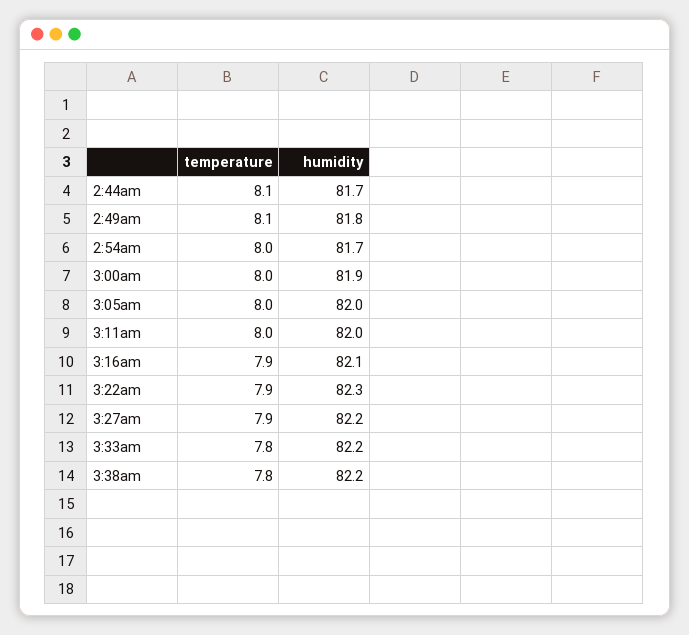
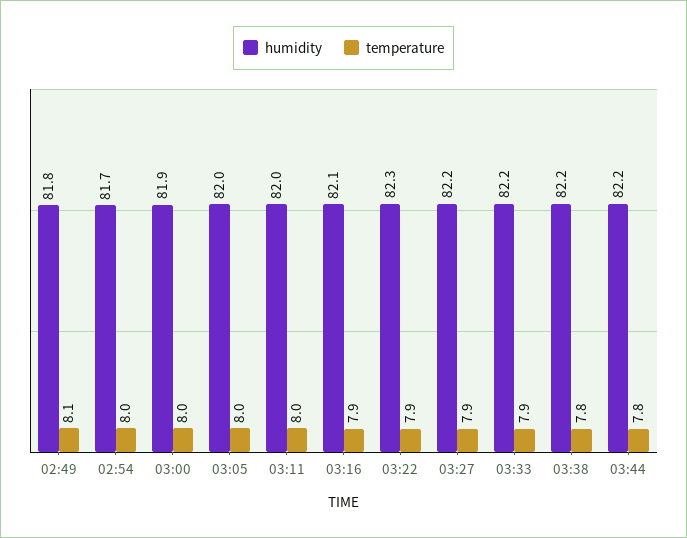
temperature, 2:44am: 8.1 -> none
humidity, 2:44am: 81.7 -> none
temperature, 3:33am: 7.8 -> 7.9
humidity, 03:44: none -> 82.2
temperature, 03:44: none -> 7.8

